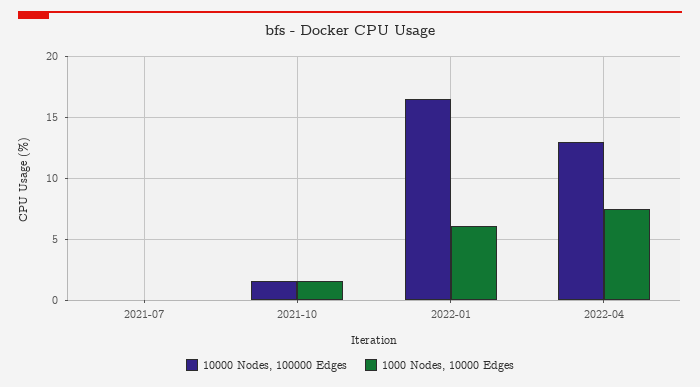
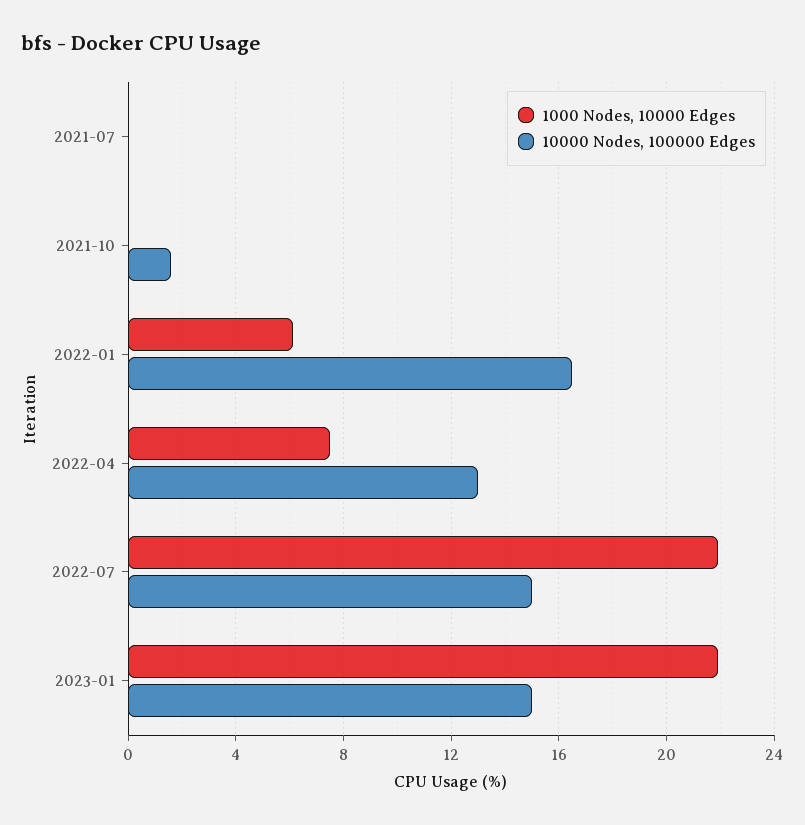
1000 Nodes, 10000 Edges, 2021-10: 1.5 -> 0
1000 Nodes, 10000 Edges, 2022-07: none -> 22
10000 Nodes, 100000 Edges, 2022-07: none -> 15
1000 Nodes, 10000 Edges, 2023-01: none -> 22
10000 Nodes, 100000 Edges, 2023-01: none -> 15

